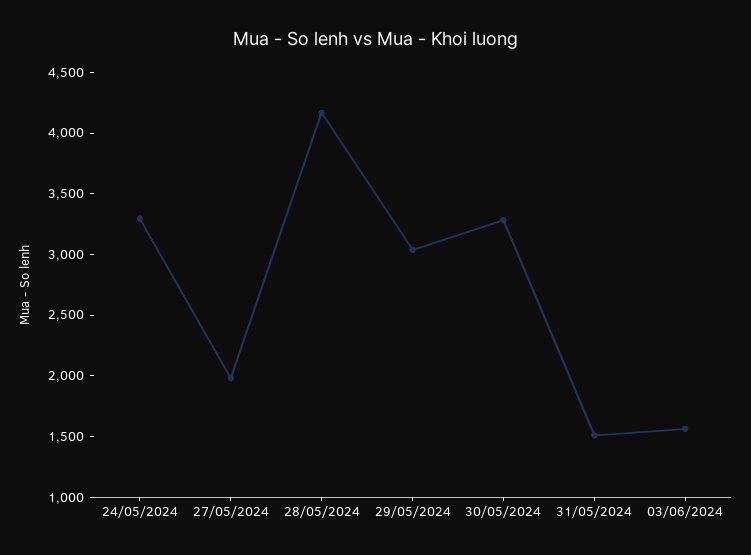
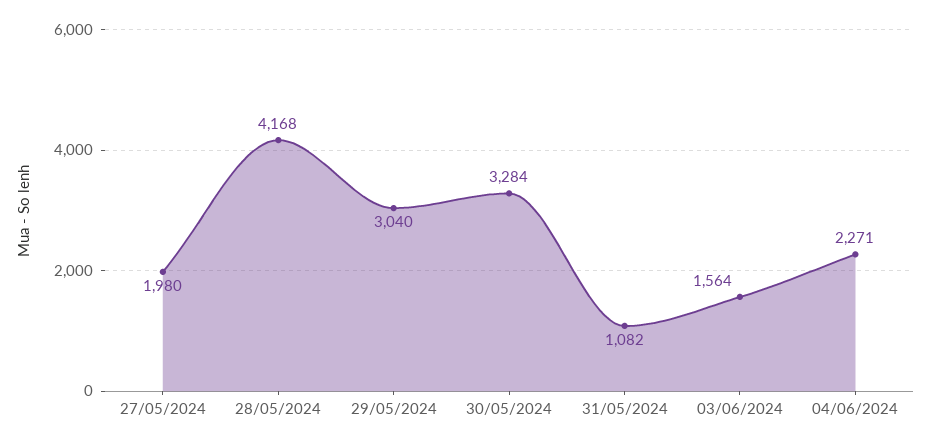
24/05/2024: 3300 -> none
31/05/2024: 1500 -> 1082
04/06/2024: none -> 2271

